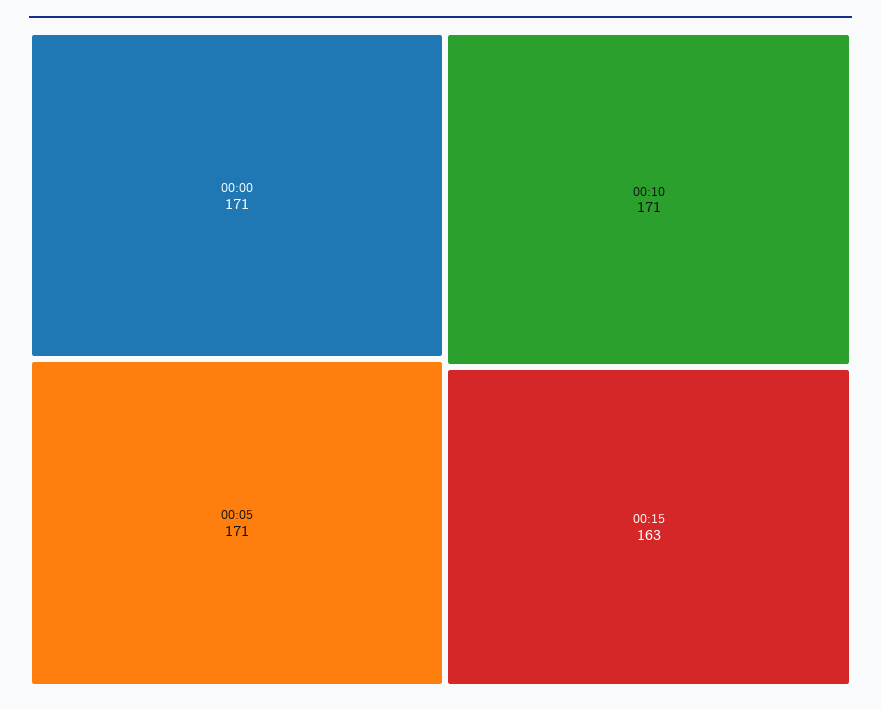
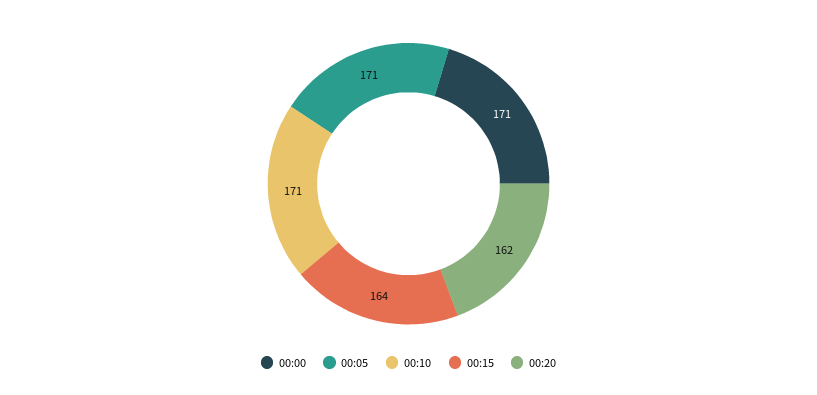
00:15: 163 -> 164
00:20: none -> 162

